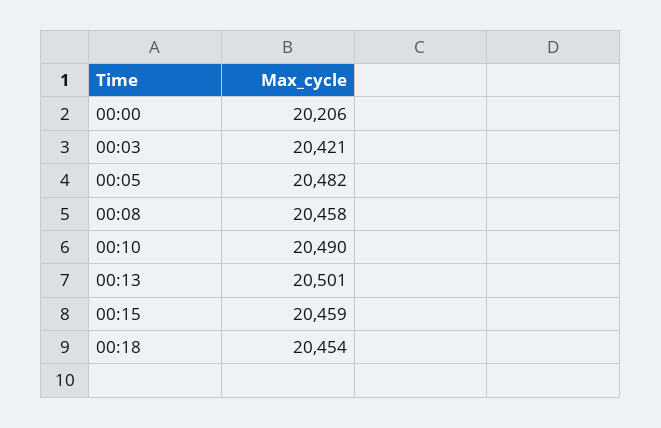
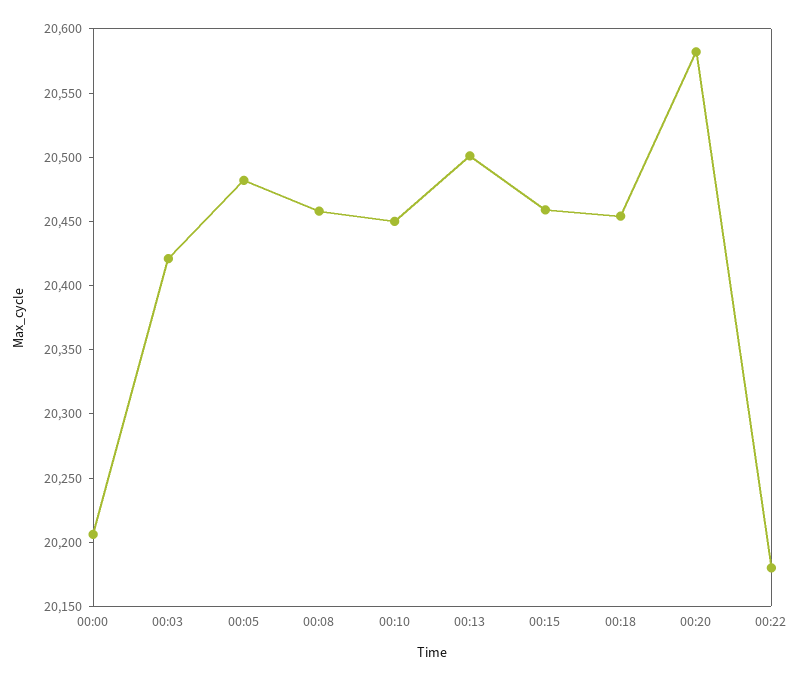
00:10: 20490 -> 20450
00:20: none -> 20580
00:22: none -> 20180

